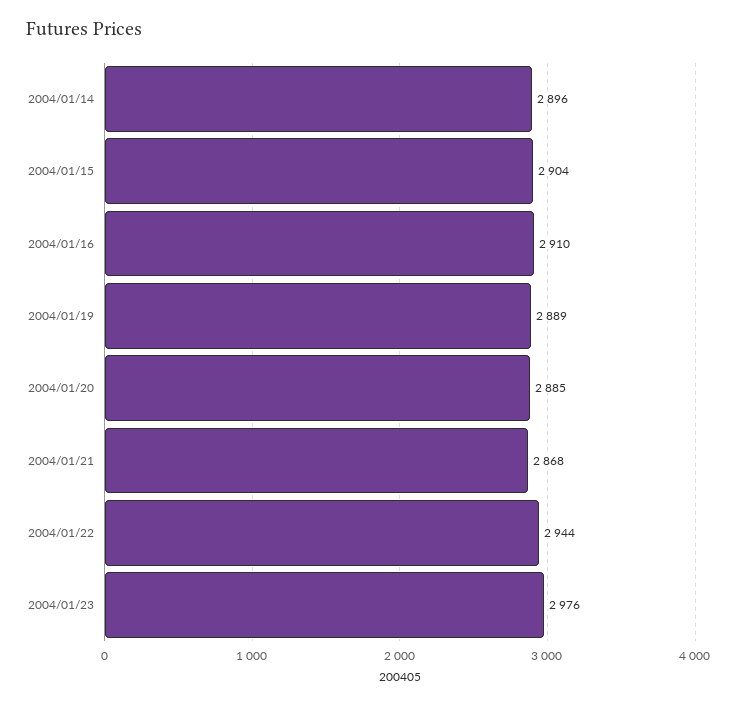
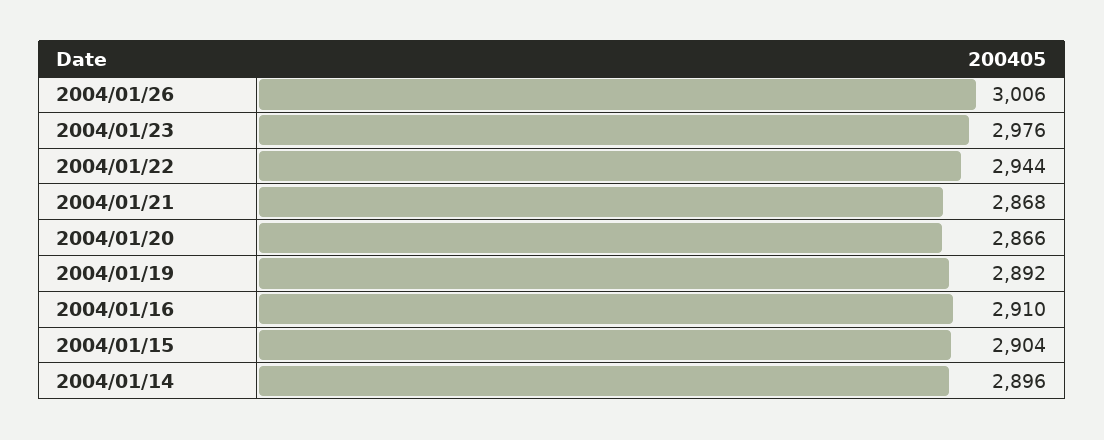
2004/01/19: 2889 -> 2892
2004/01/20: 2885 -> 2866
2004/01/26: none -> 3006

